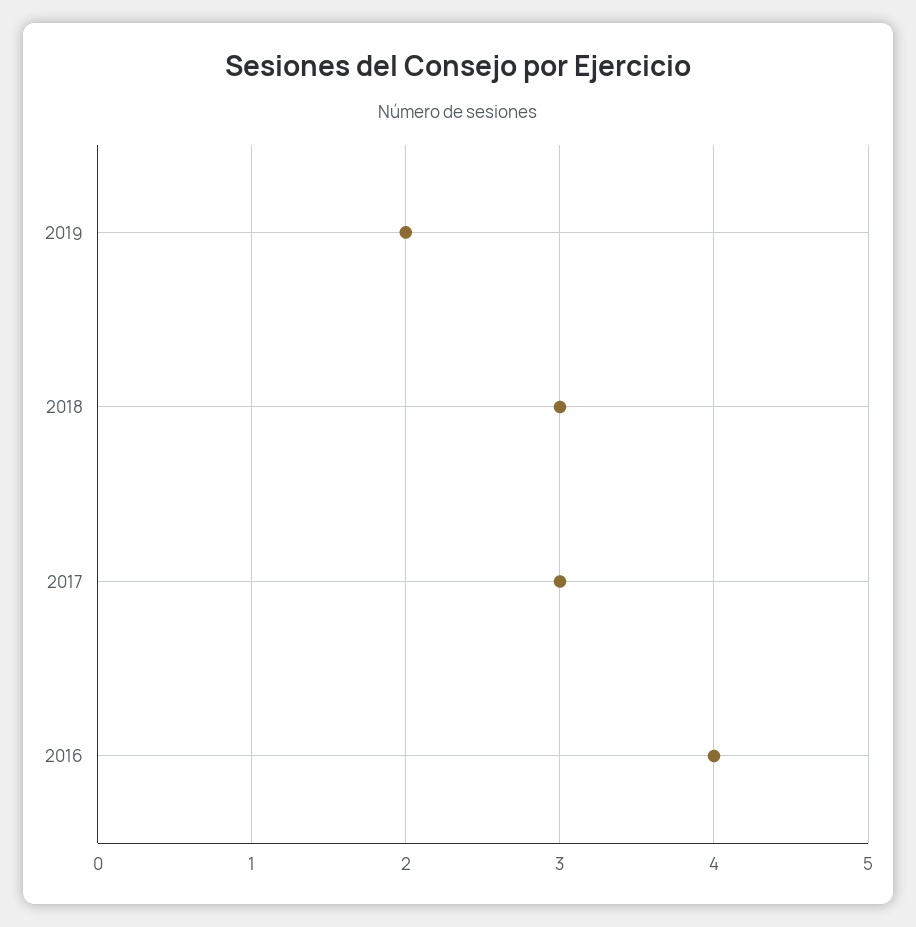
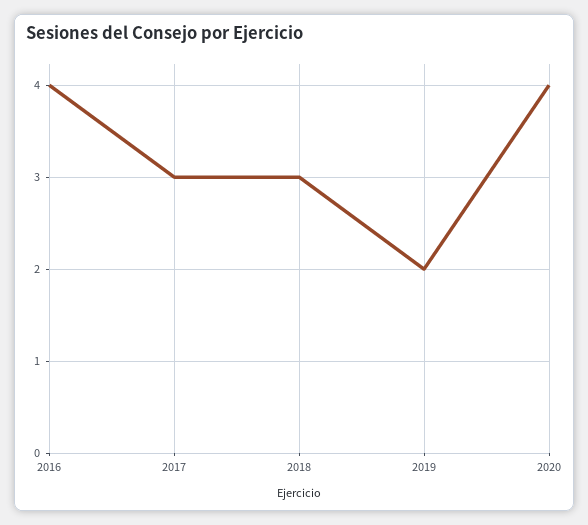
2020: none -> 4

